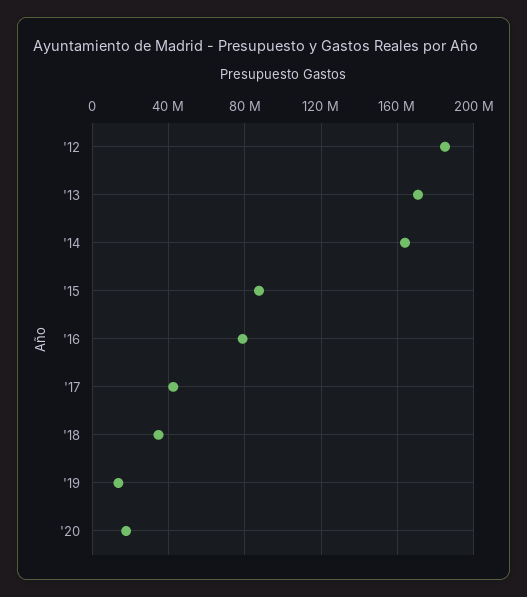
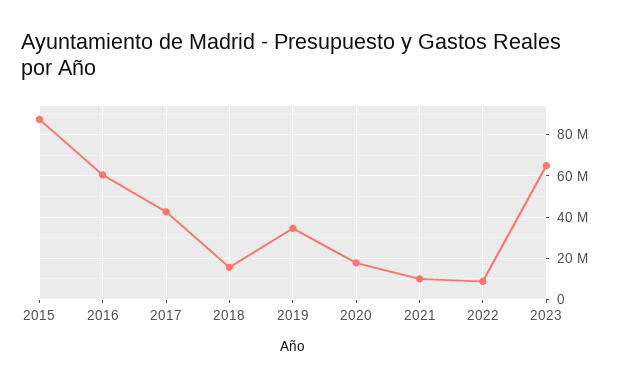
'12: 185000000 -> none
'13: 170000000 -> none
'14: 165000000 -> none
'16: 80000000 -> 60000000
'18: 35000000 -> 15000000
'19: 15000000 -> 35000000
2021: none -> 10000000
2022: none -> 10000000
2023: none -> 65000000

